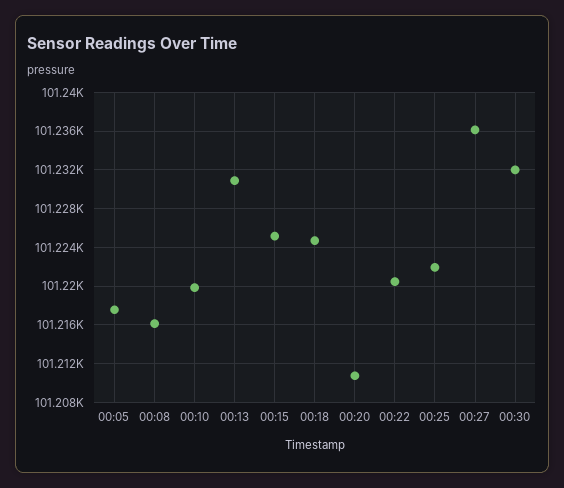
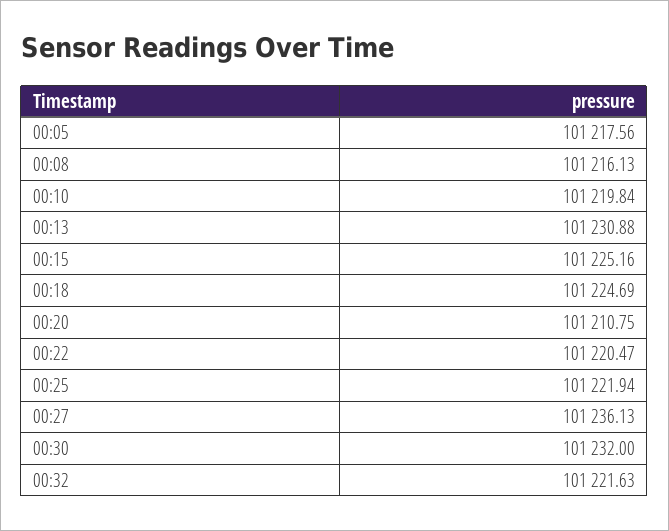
00:32: none -> 101221.63

